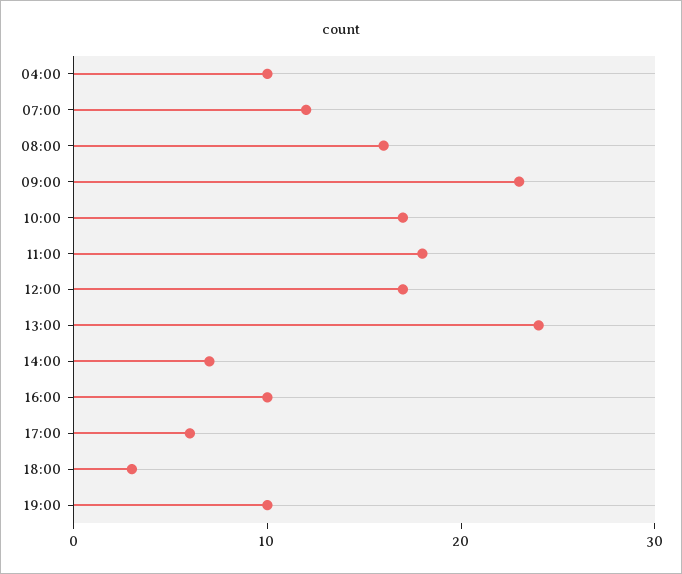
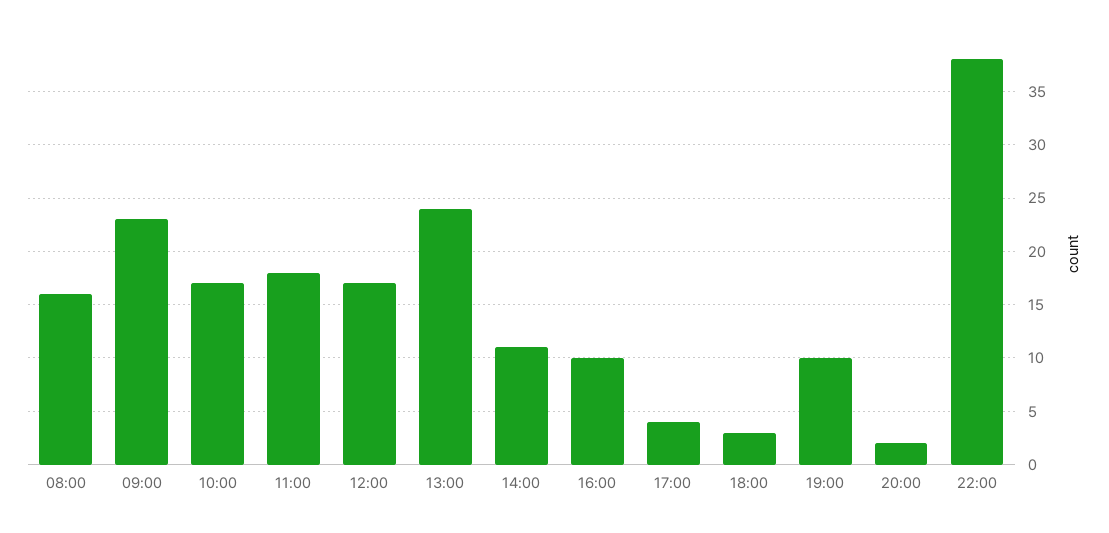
04:00: 10 -> none
07:00: 12 -> none
14:00: 7 -> 11
17:00: 6 -> 4
20:00: none -> 2
22:00: none -> 38

